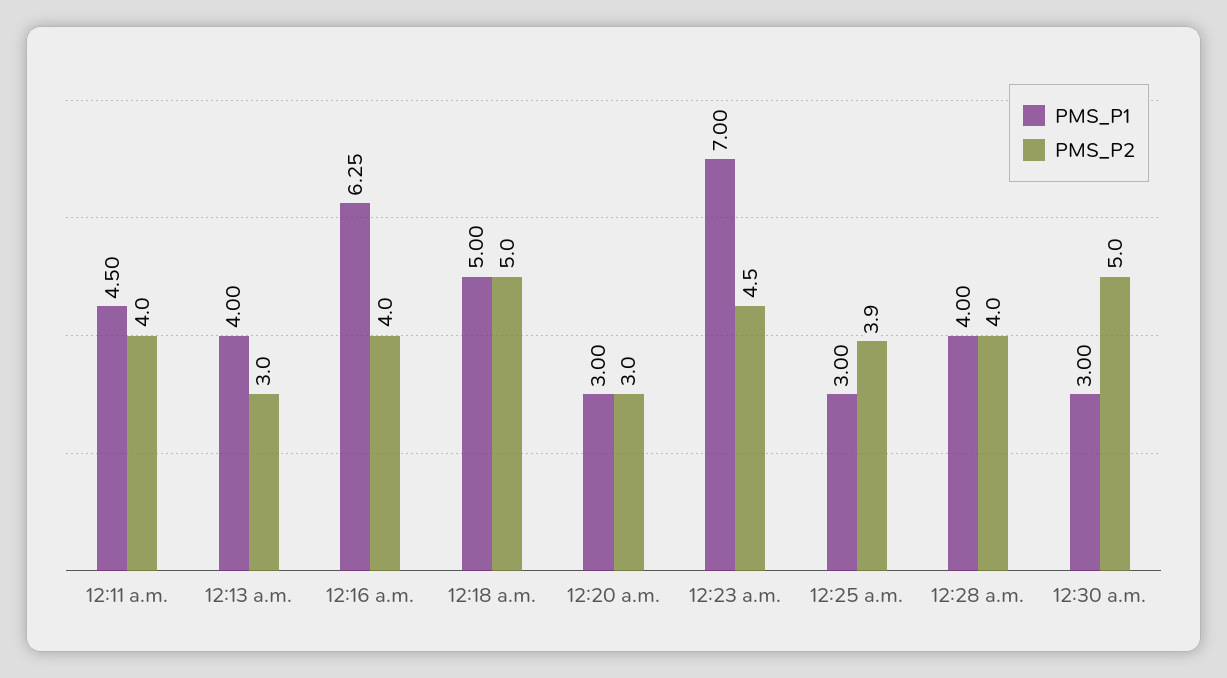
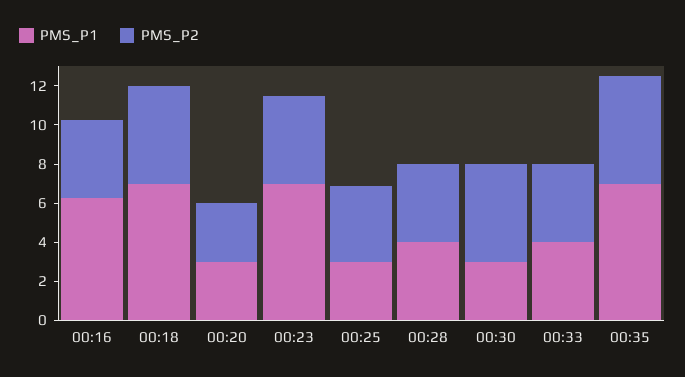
PMS_P1, 12:11 a.m.: 4.5 -> none
PMS_P2, 12:11 a.m.: 4 -> none
PMS_P1, 12:13 a.m.: 4 -> none
PMS_P2, 12:13 a.m.: 3 -> none
PMS_P1, 12:18 a.m.: 5 -> 7
PMS_P1, 00:33: none -> 4
PMS_P2, 00:33: none -> 4
PMS_P1, 00:35: none -> 7
PMS_P2, 00:35: none -> 5.5

